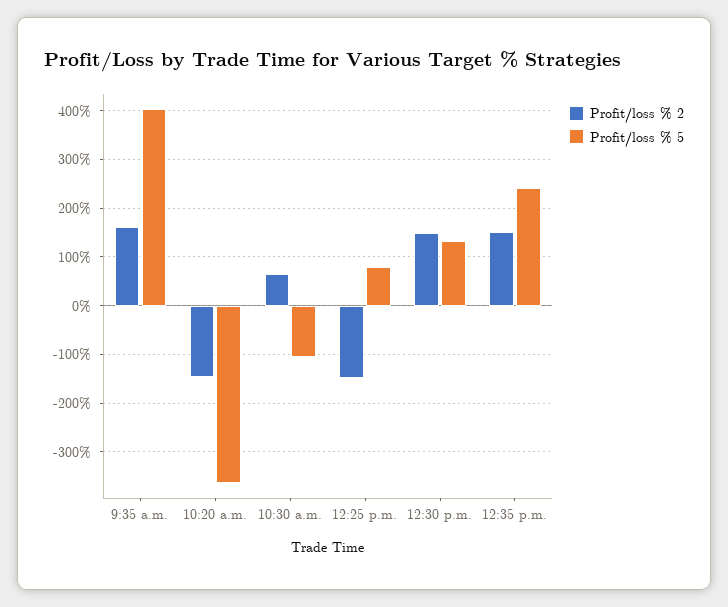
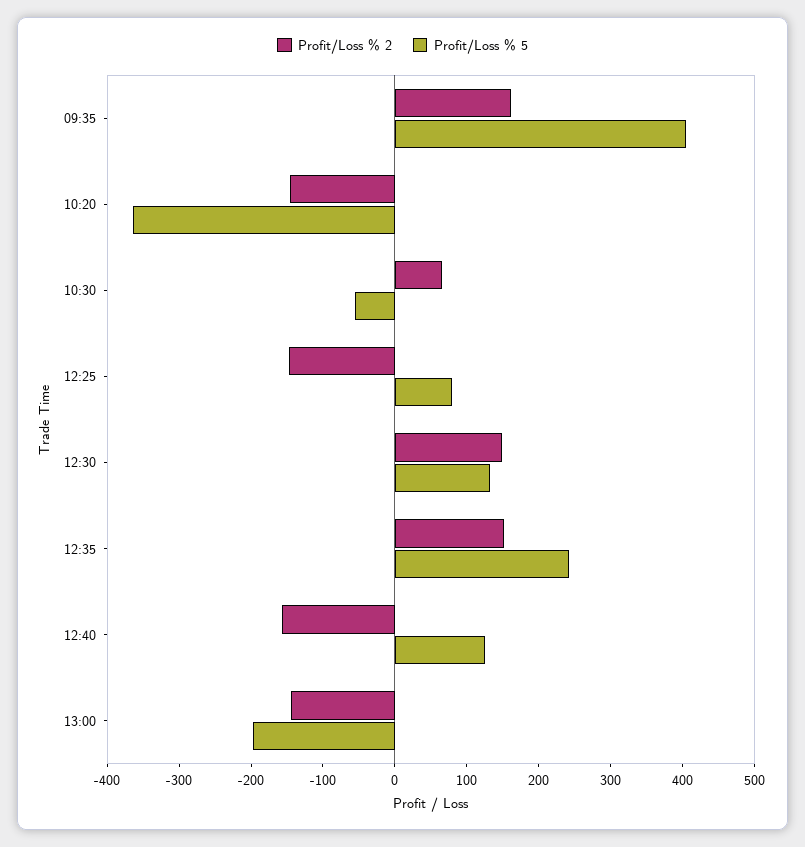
Profit/loss % 5, 10:30 a.m.: -100 -> -60
Profit/loss % 2, 12:40: none -> -160
Profit/loss % 5, 12:40: none -> 120
Profit/loss % 2, 13:00: none -> -140
Profit/loss % 5, 13:00: none -> -200

